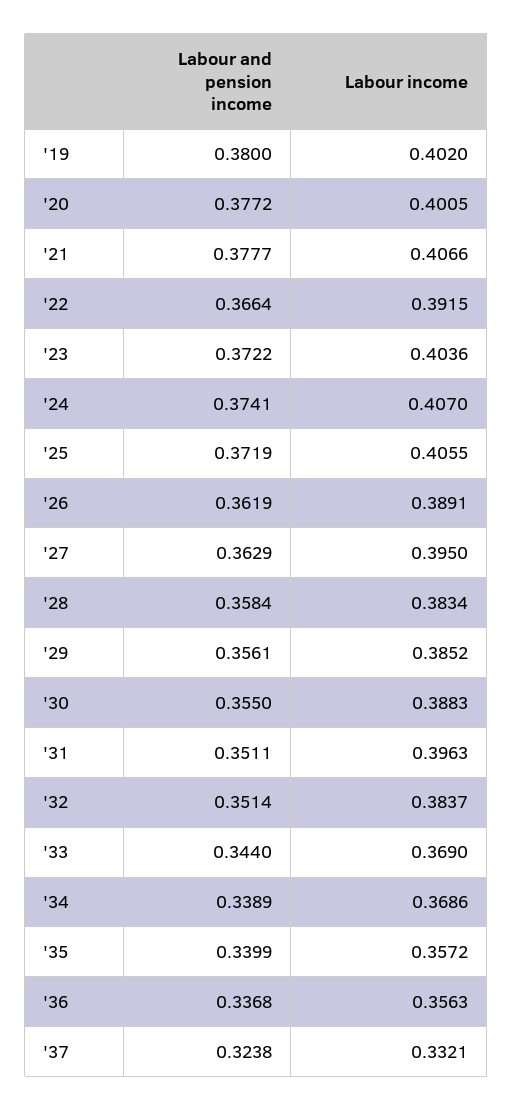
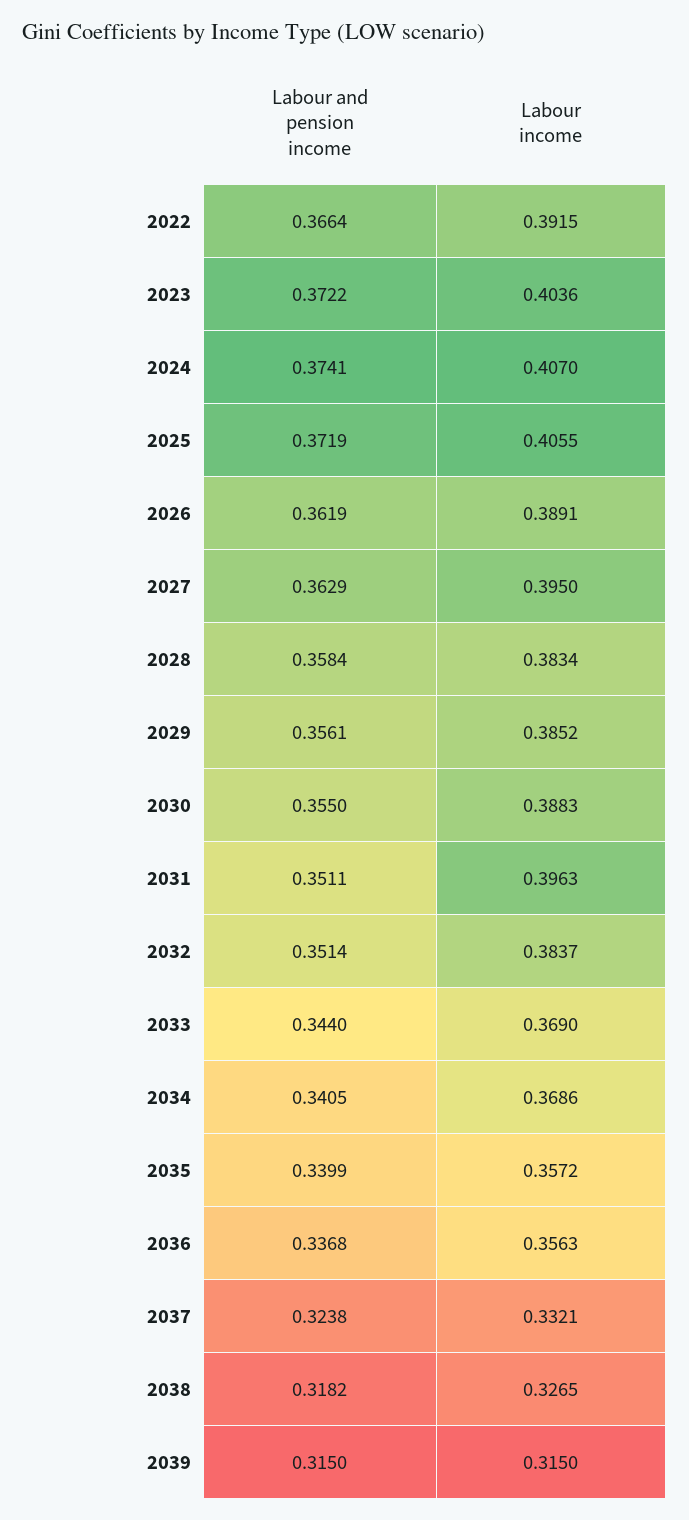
Labour and pension income, '19: 0.38 -> none
Labour income, '19: 0.402 -> none
Labour and pension income, '20: 0.3772 -> none
Labour income, '20: 0.4005 -> none
Labour and pension income, '21: 0.3777 -> none
Labour income, '21: 0.4066 -> none
Labour and pension income, '34: 0.3389 -> 0.3405
Labour and pension income, 2038: none -> 0.3182
Labour income, 2038: none -> 0.3265
Labour and pension income, 2039: none -> 0.315
Labour income, 2039: none -> 0.315

